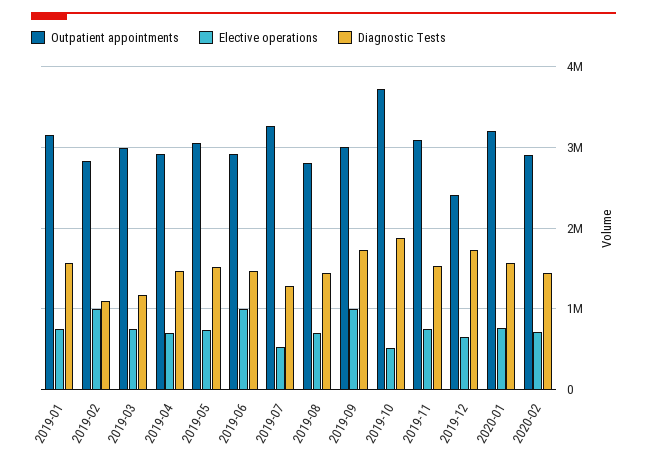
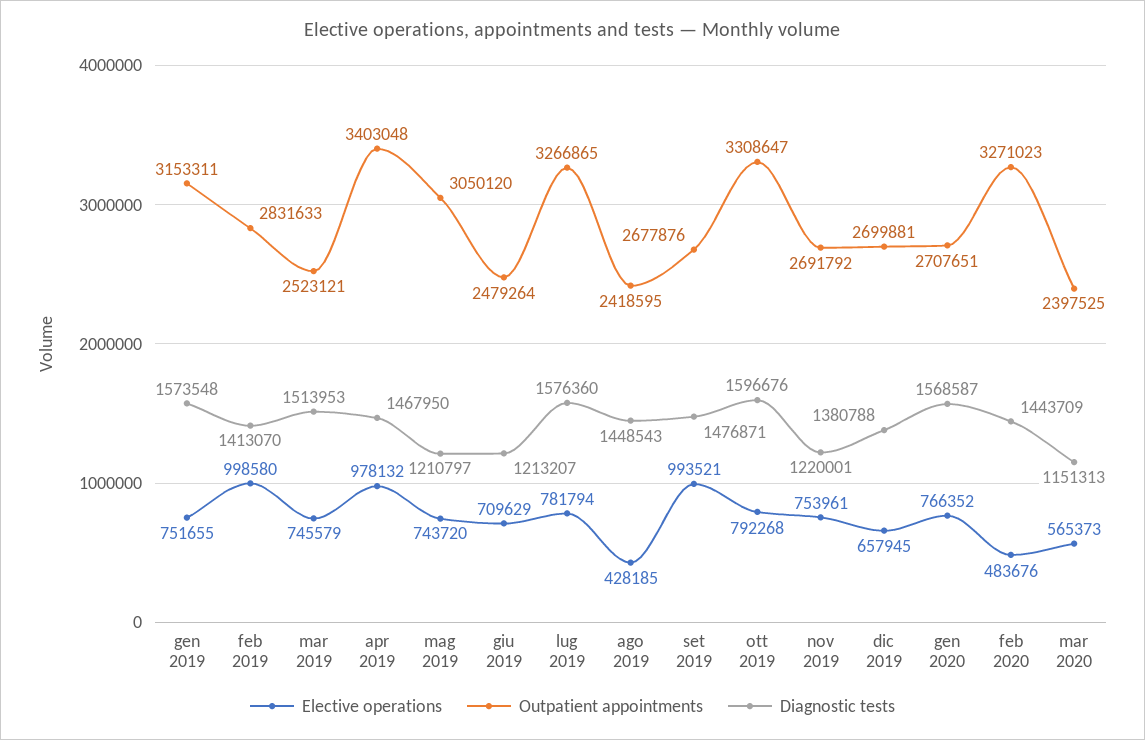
Diagnostic Tests, 2019-02: 1100000 -> 1413070
Outpatient appointments, 2019-03: 3000000 -> 2523121
Diagnostic Tests, 2019-03: 1200000 -> 1513953
Outpatient appointments, 2019-04: 2900000 -> 3403048
Elective operations, 2019-04: 700000 -> 978132
Diagnostic Tests, 2019-05: 1500000 -> 1210797
Outpatient appointments, 2019-06: 2900000 -> 2479264
Elective operations, 2019-06: 1000000 -> 709629
Diagnostic Tests, 2019-06: 1500000 -> 1213207
Elective operations, 2019-07: 500000 -> 781794
Diagnostic Tests, 2019-07: 1300000 -> 1576360
Outpatient appointments, 2019-08: 2800000 -> 2418595
Elective operations, 2019-08: 700000 -> 428185
Outpatient appointments, 2019-09: 3000000 -> 2677876
Diagnostic Tests, 2019-09: 1700000 -> 1476871
Outpatient appointments, 2019-10: 3700000 -> 3308647
Elective operations, 2019-10: 500000 -> 792268
Diagnostic Tests, 2019-10: 1900000 -> 1596676
Outpatient appointments, 2019-11: 3100000 -> 2691792
Diagnostic Tests, 2019-11: 1500000 -> 1220001
Outpatient appointments, 2019-12: 2400000 -> 2699881
Diagnostic Tests, 2019-12: 1700000 -> 1380788
Outpatient appointments, 2020-01: 3200000 -> 2707651
Outpatient appointments, 2020-02: 2900000 -> 3271023
Elective operations, 2020-02: 700000 -> 483676
Elective operations, mar 2020: none -> 565373
Outpatient appointments, mar 2020: none -> 2397525
Diagnostic Tests, mar 2020: none -> 1151313

